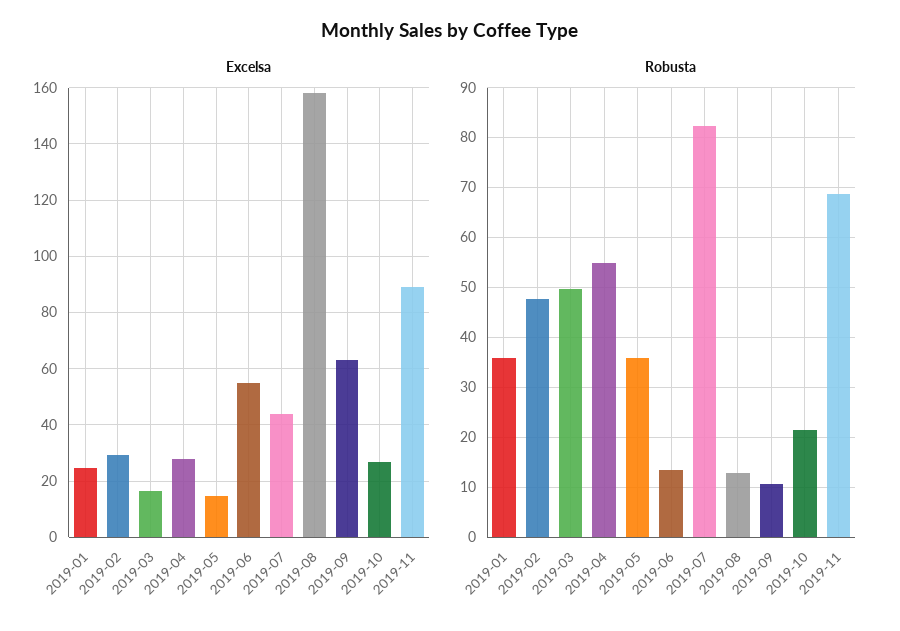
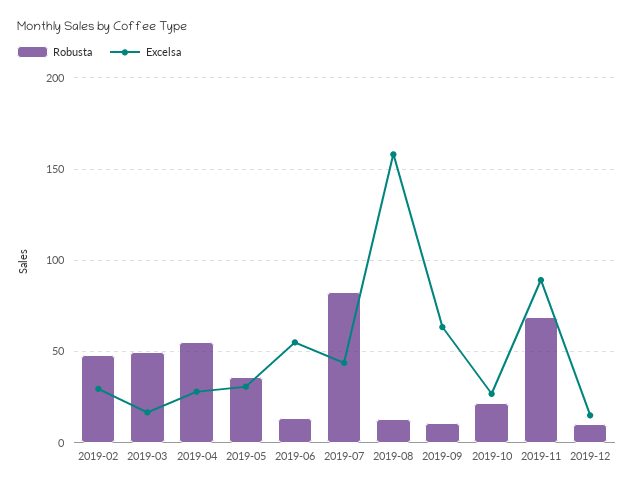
Excelsa, 2019-01: 25 -> none
Excelsa, 2019-05: 15 -> 30
Robusta, 2019-01: 36 -> none
Robusta, 2019-12: none -> 10
Excelsa, 2019-12: none -> 15

